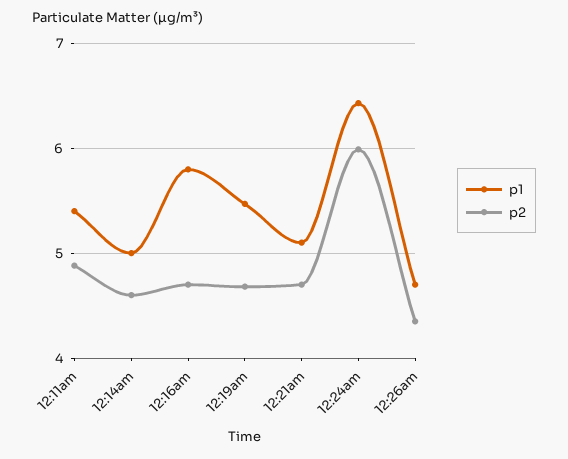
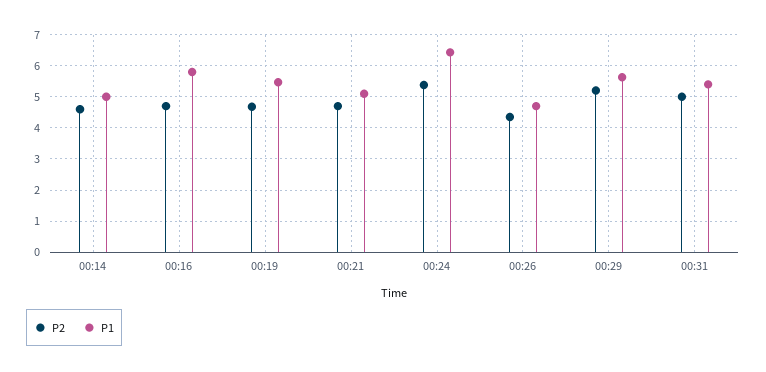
p1, 12:11am: 5.4 -> none
p2, 12:11am: 4.9 -> none
p2, 12:24am: 6 -> 5.4
p2, 00:29: none -> 5.2
p1, 00:29: none -> 5.6
p2, 00:31: none -> 5
p1, 00:31: none -> 5.4

